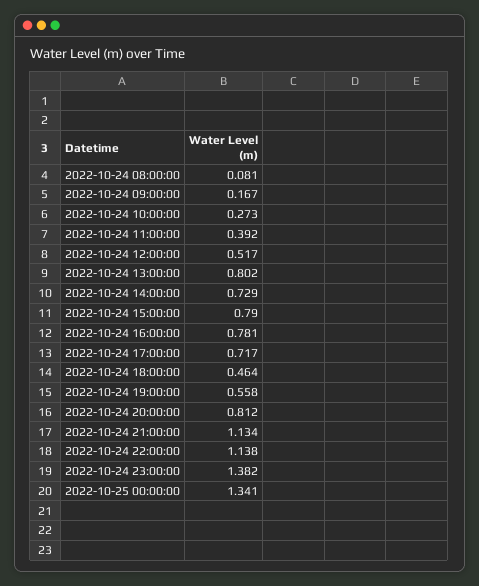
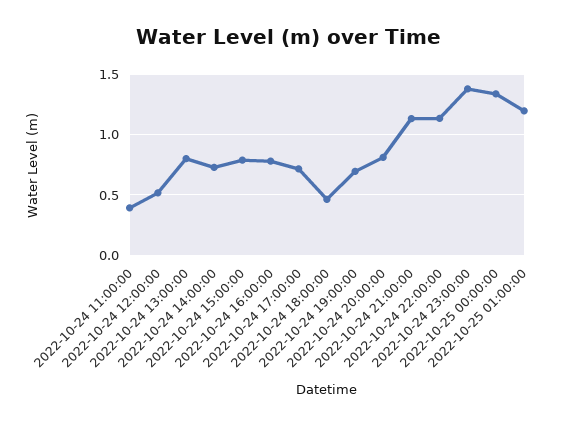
2022-10-24 08:00:00: 0.081 -> none
2022-10-24 09:00:00: 0.167 -> none
2022-10-24 10:00:00: 0.273 -> none
2022-10-24 19:00:00: 0.558 -> 0.7
2022-10-25 01:00:00: none -> 1.2

